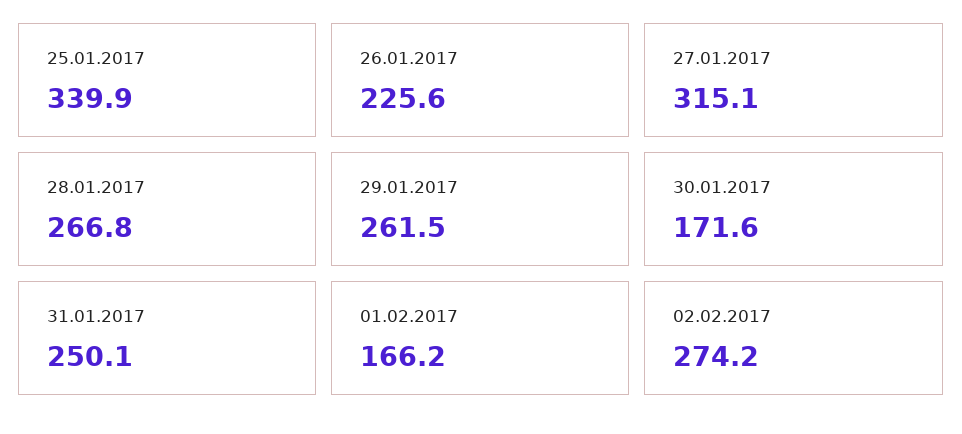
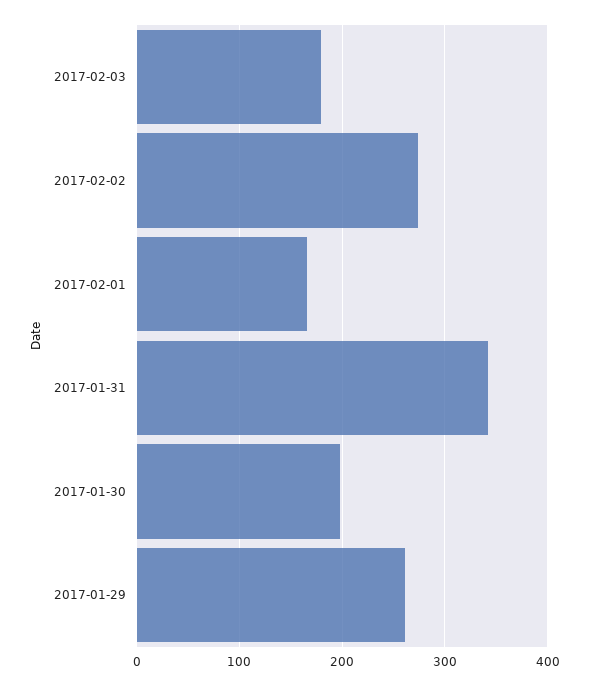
25.01.2017: 339.9 -> none
26.01.2017: 225.6 -> none
27.01.2017: 315.1 -> none
28.01.2017: 266.8 -> none
30.01.2017: 171.6 -> 200
31.01.2017: 250.1 -> 340
2017-02-03: none -> 180

